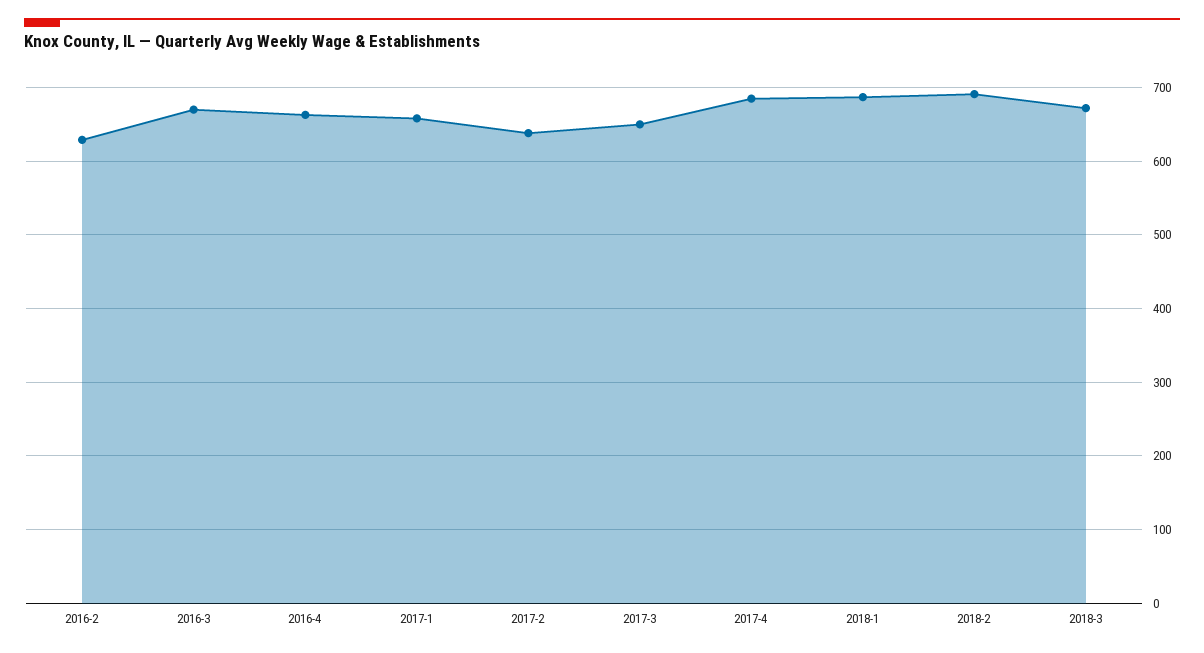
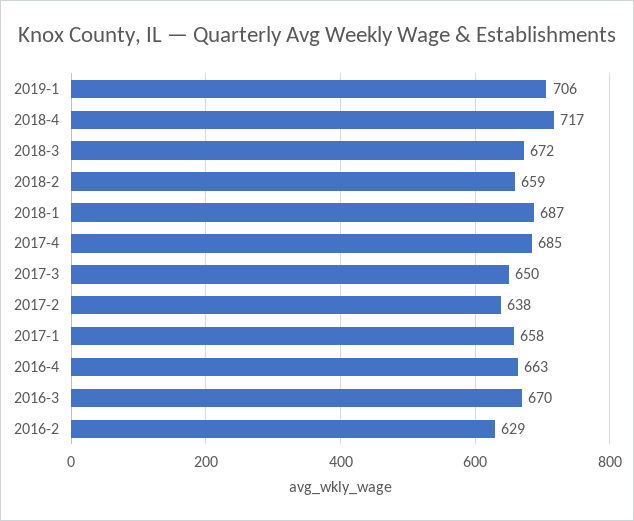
2018-2: 690 -> 659
2019-1: none -> 706
2018-4: none -> 717

